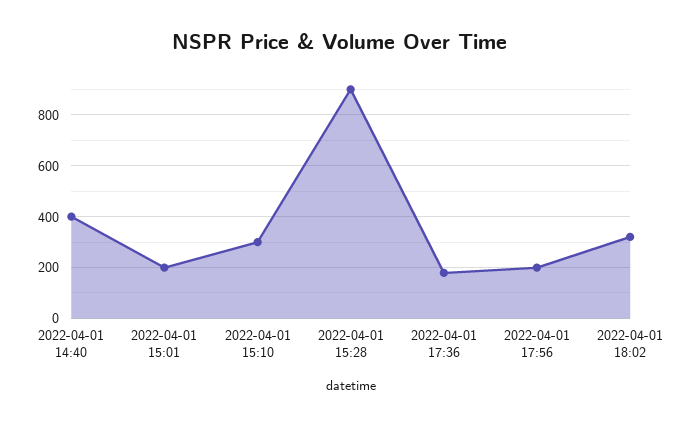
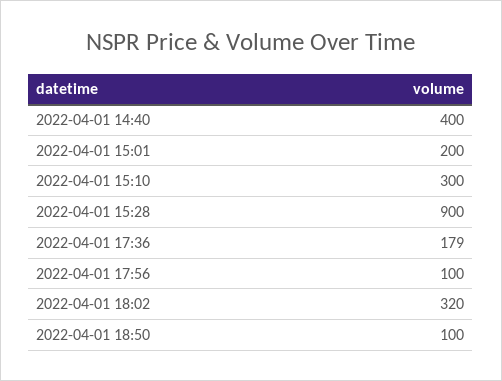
2022-04-01 17:56: 200 -> 100
2022-04-01 18:50: none -> 100

